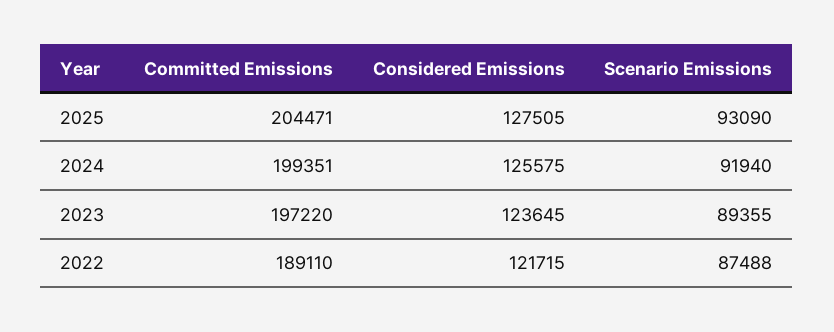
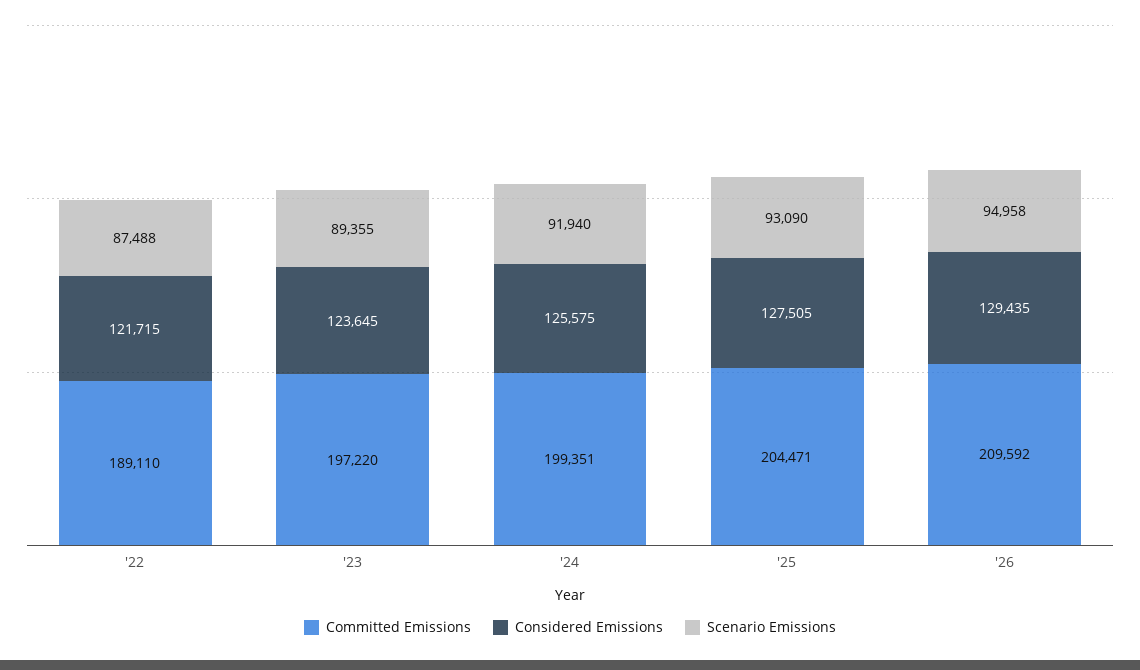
Committed Emissions, '26: none -> 209592
Considered Emissions, '26: none -> 129435
Scenario Emissions, '26: none -> 94958

